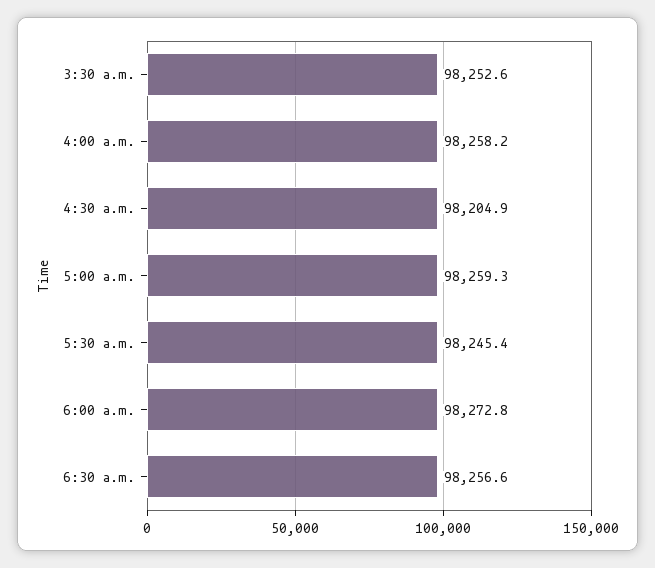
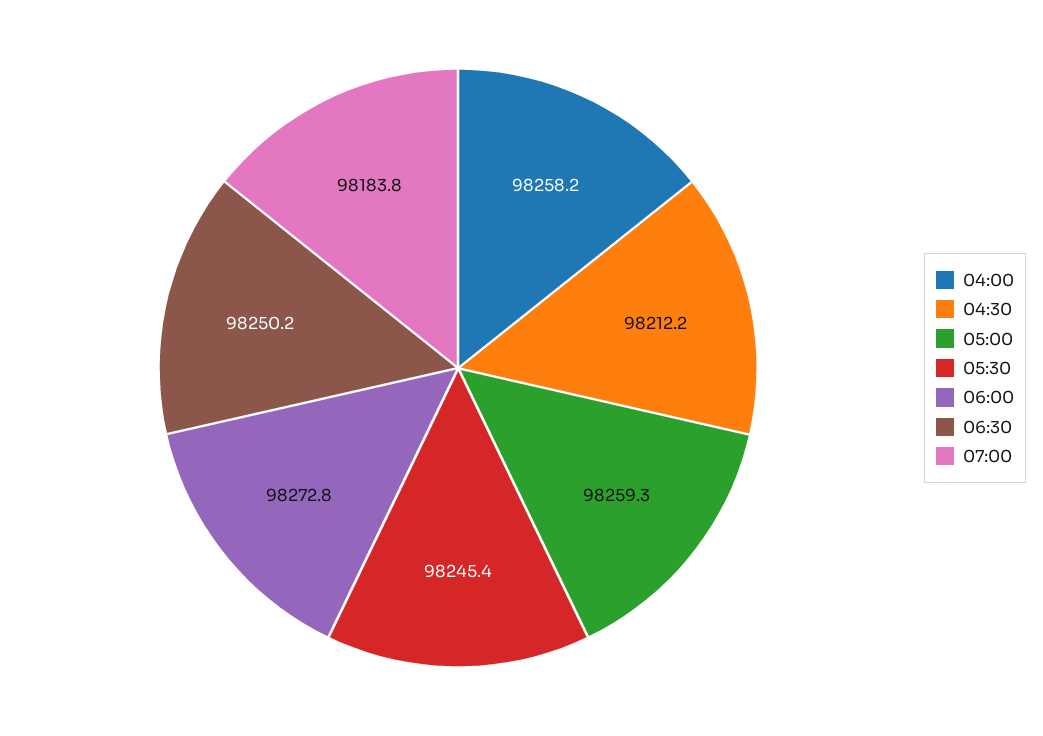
3:30 a.m.: 98252.6 -> none
4:30 a.m.: 98204.9 -> 98212.2
6:30 a.m.: 98256.6 -> 98250.2
07:00: none -> 98183.8

